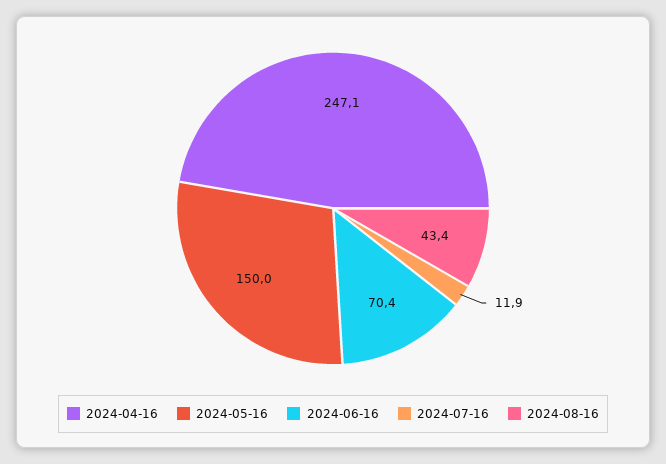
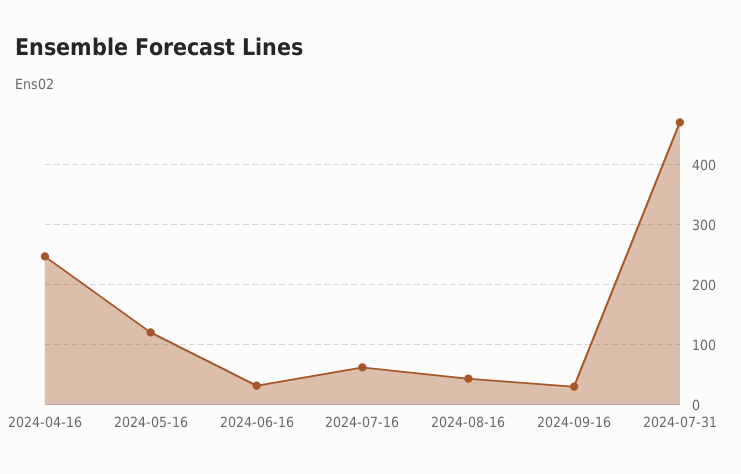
2024-05-16: 150 -> 120
2024-06-16: 70.4 -> 30
2024-07-16: 11.9 -> 60
2024-09-16: none -> 30
2024-07-31: none -> 470

